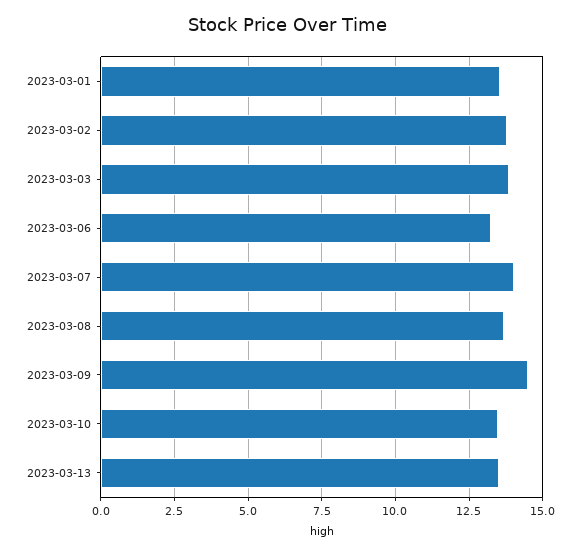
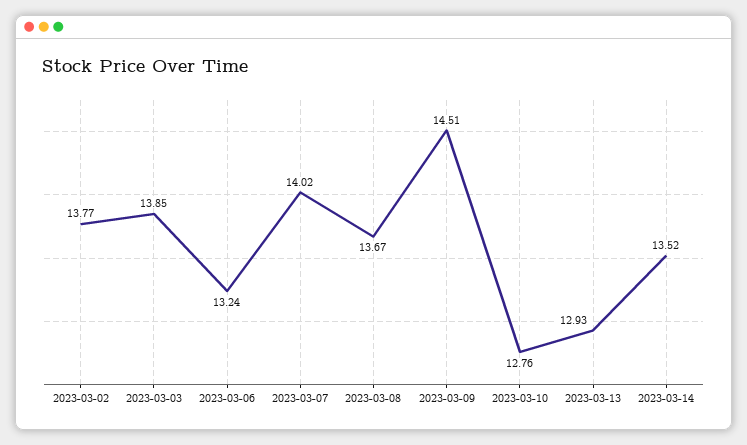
2023-03-01: 13.5 -> none
2023-03-10: 13.5 -> 12.76
2023-03-13: 13.5 -> 12.93
2023-03-14: none -> 13.52

